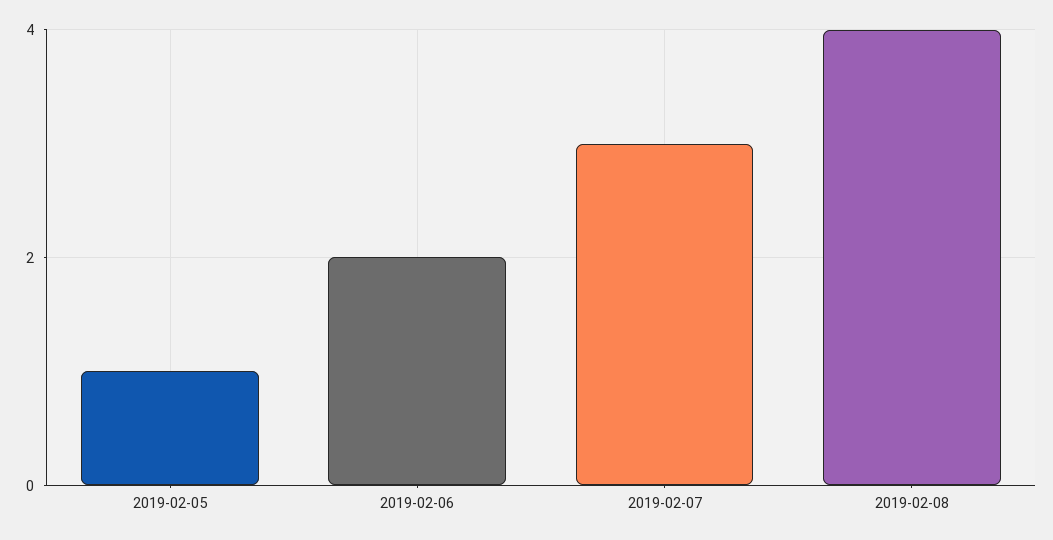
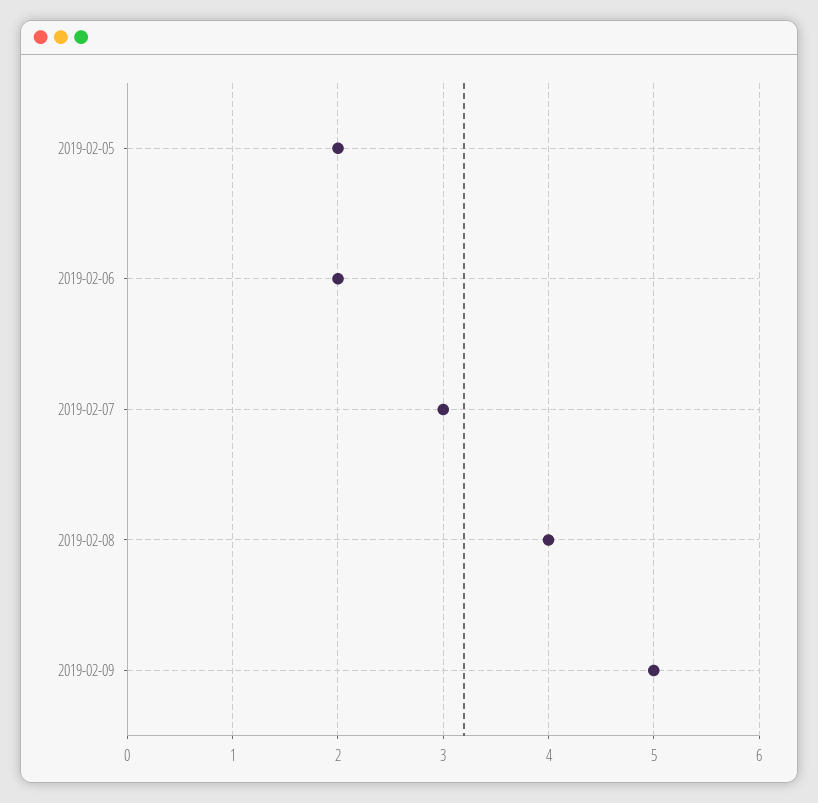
2019-02-05: 1 -> 2
2019-02-09: none -> 5

